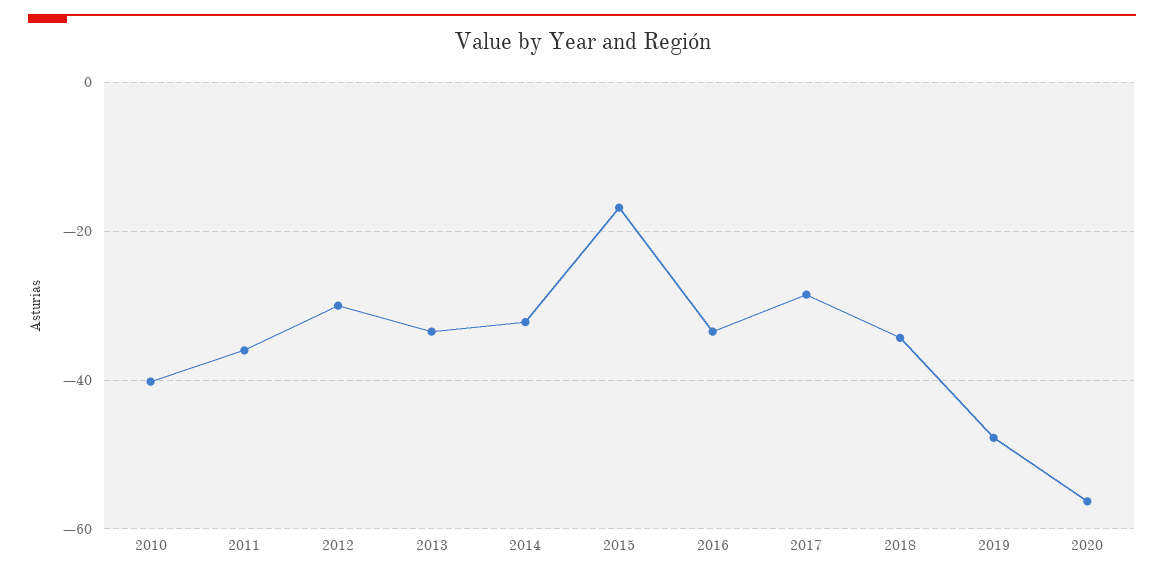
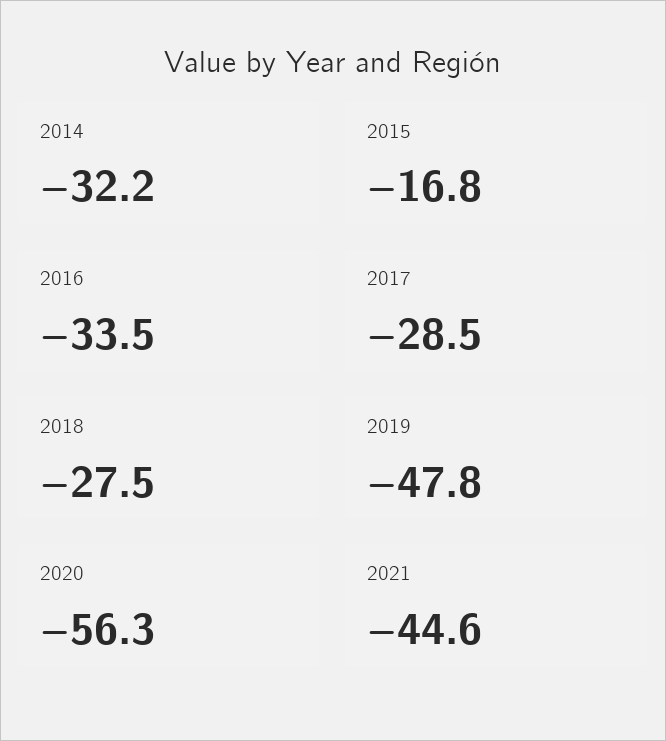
2010: -40 -> none
2011: -36 -> none
2012: -30 -> none
2013: -34 -> none
2018: -34 -> -27.5
2021: none -> -44.6

